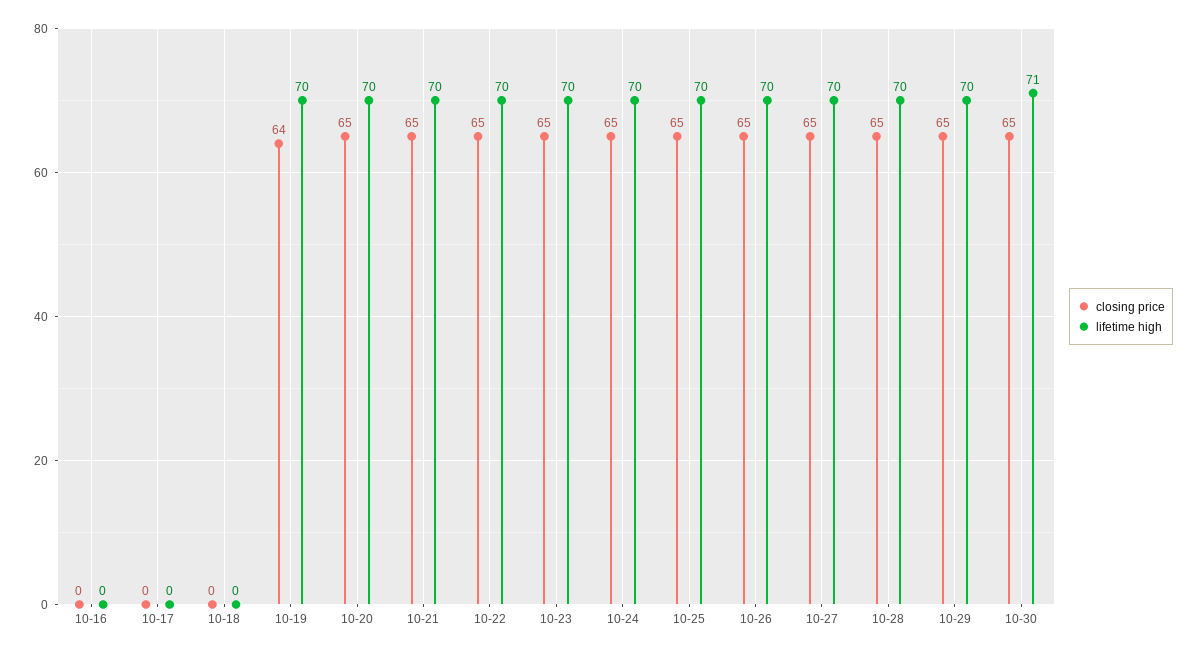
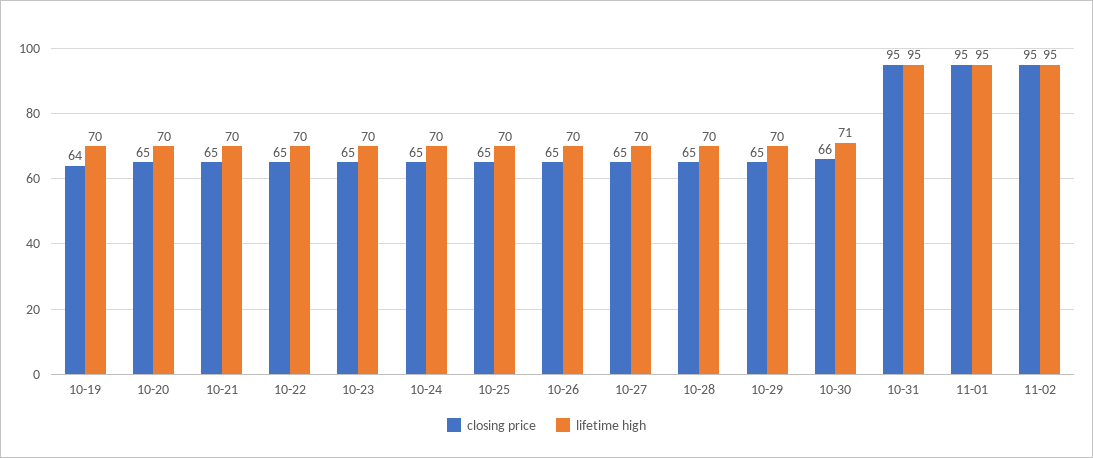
closing price, 10-16: 0 -> none
lifetime high, 10-16: 0 -> none
closing price, 10-17: 0 -> none
lifetime high, 10-17: 0 -> none
closing price, 10-18: 0 -> none
lifetime high, 10-18: 0 -> none
closing price, 10-30: 65 -> 66
closing price, 10-31: none -> 95
lifetime high, 10-31: none -> 95
closing price, 11-01: none -> 95
lifetime high, 11-01: none -> 95
closing price, 11-02: none -> 95
lifetime high, 11-02: none -> 95

